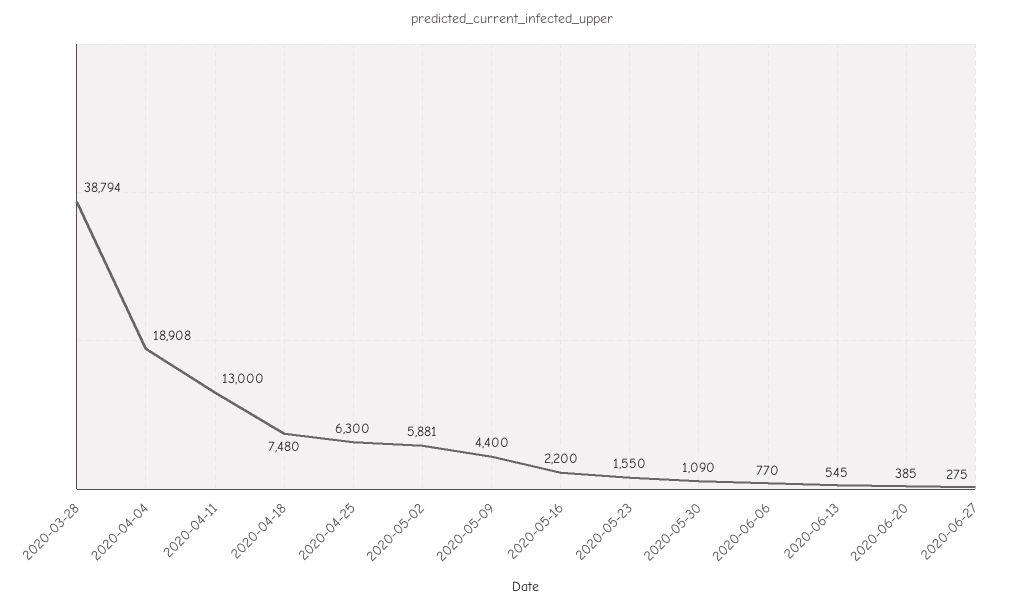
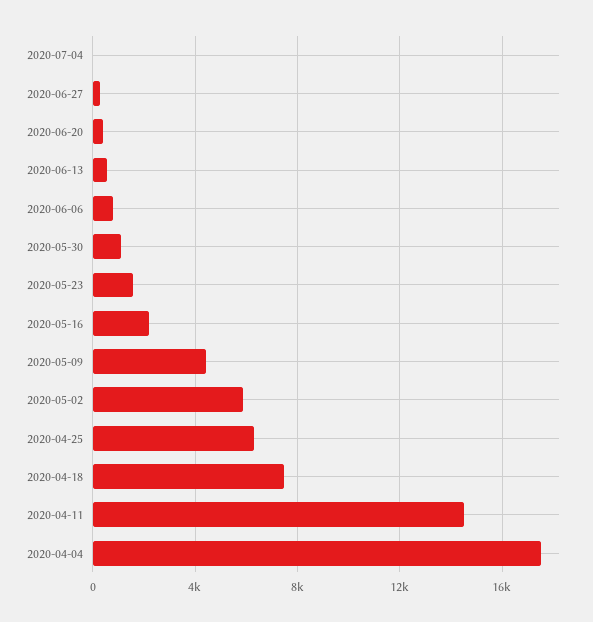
2020-03-28: 38794 -> none
2020-04-04: 18908 -> 17500
2020-04-11: 13000 -> 14500
2020-07-04: none -> 0

